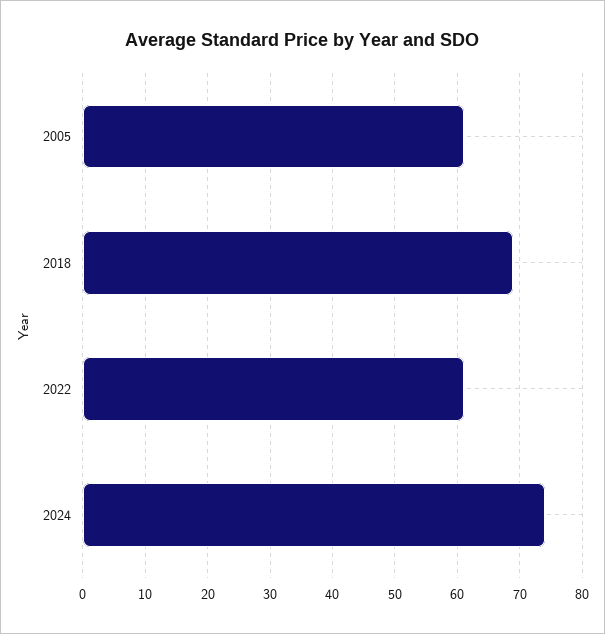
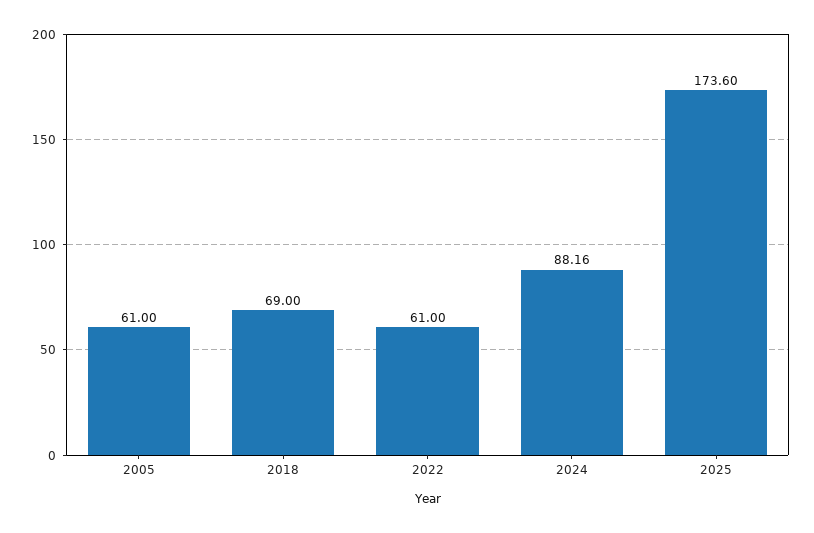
2024: 74 -> 88.16
2025: none -> 173.6

